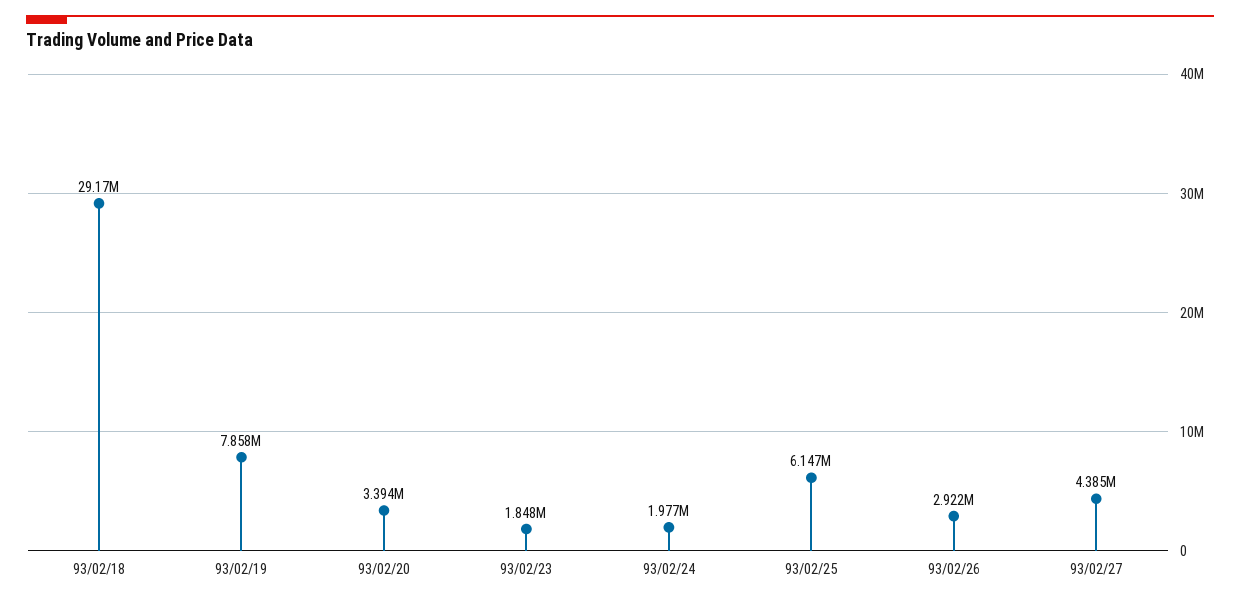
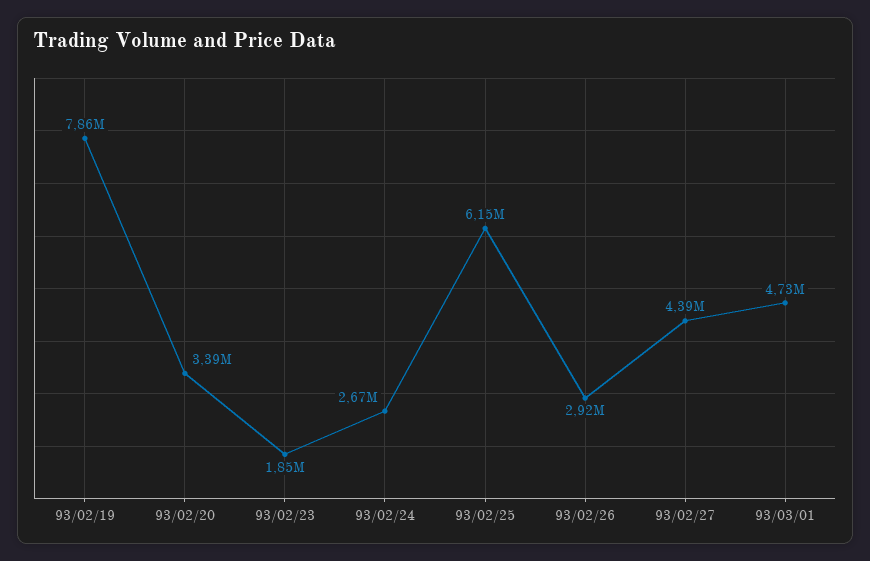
93/02/18: 29170000 -> none
93/02/24: 1977000 -> 2670000
93/03/01: none -> 4730000

